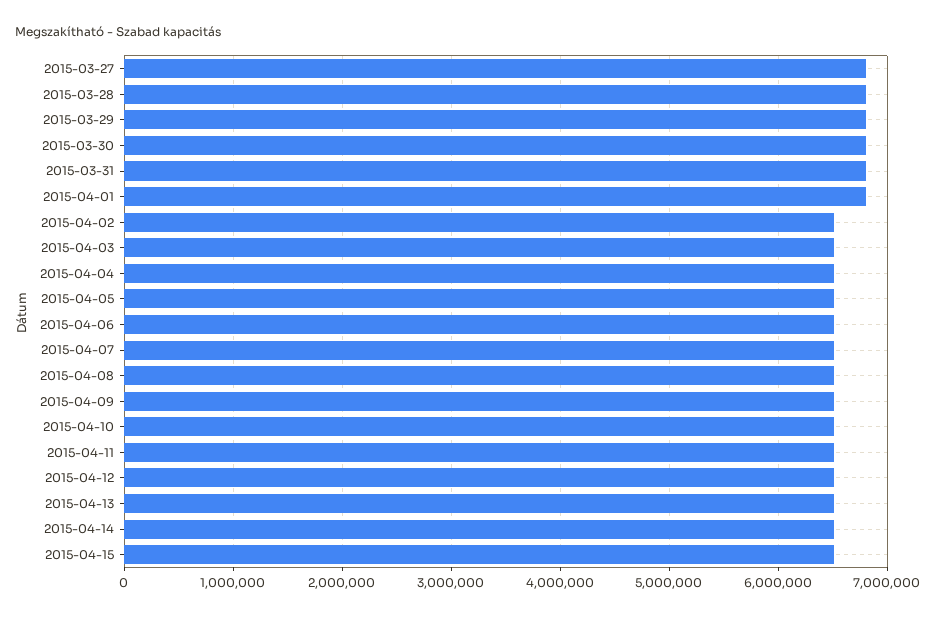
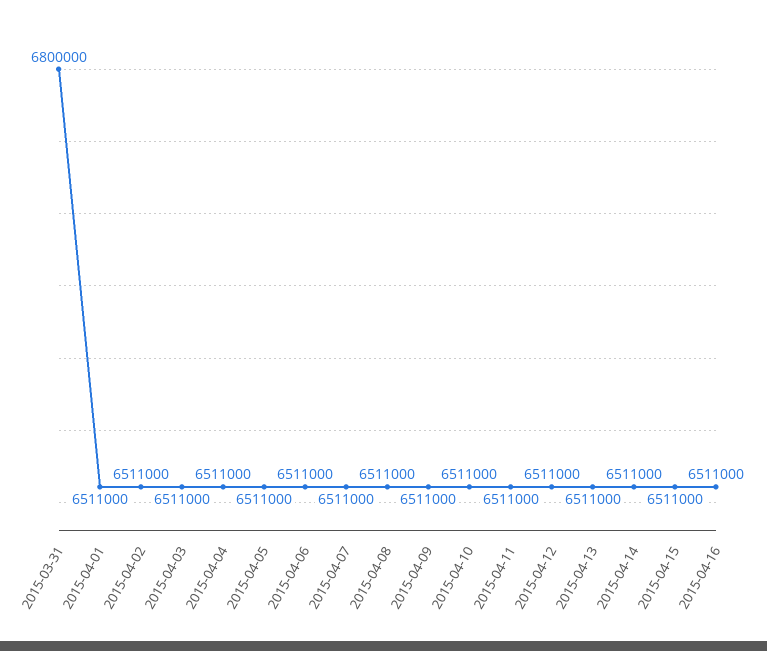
2015-03-27: 6800000 -> none
2015-03-28: 6800000 -> none
2015-03-29: 6800000 -> none
2015-03-30: 6800000 -> none
2015-04-01: 6800000 -> 6511000
2015-04-16: none -> 6511000

